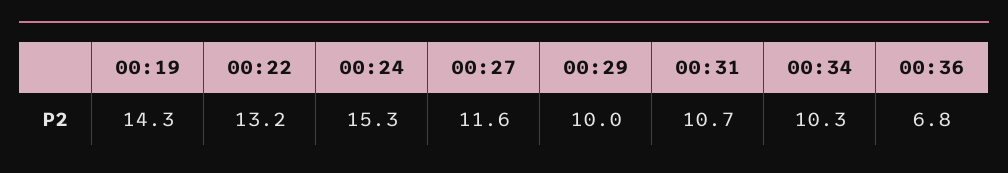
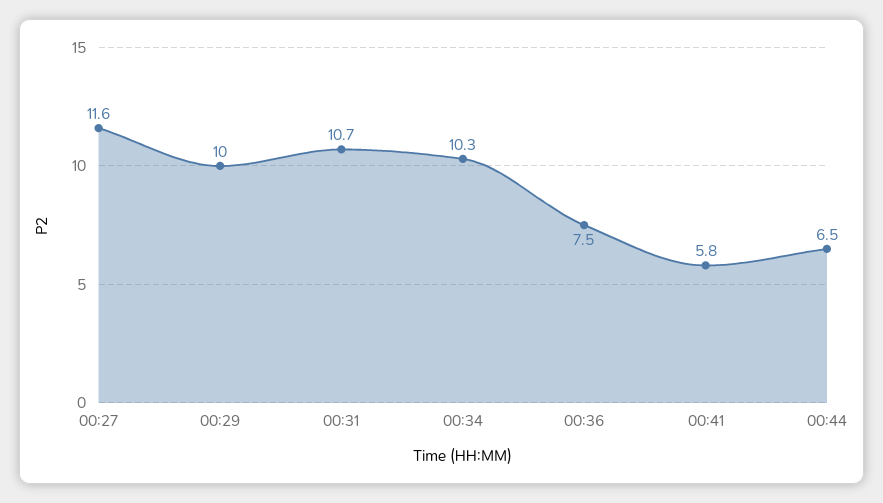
00:19: 14.3 -> none
00:22: 13.2 -> none
00:24: 15.3 -> none
00:36: 6.8 -> 7.5
00:41: none -> 5.8
00:44: none -> 6.5

